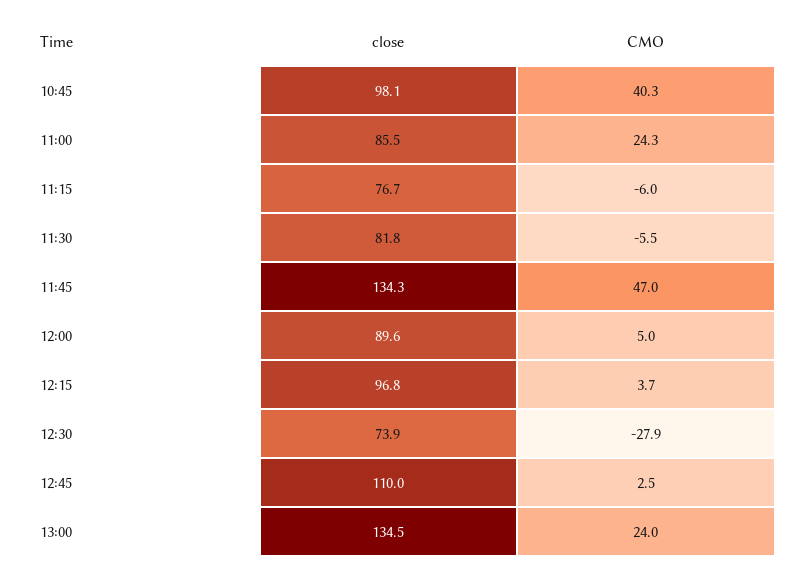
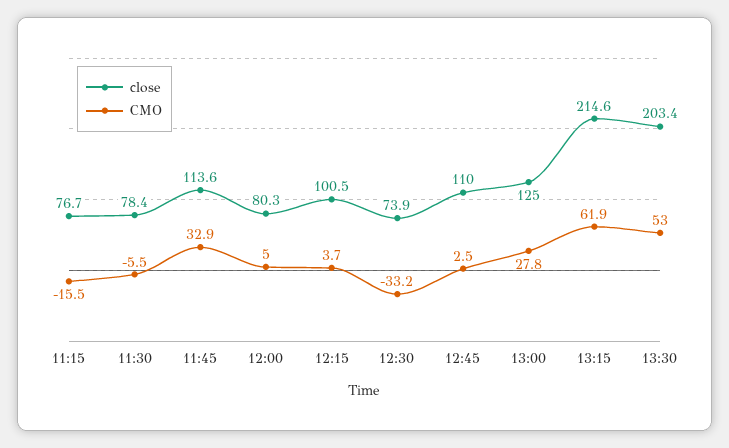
close, 10:45: 98.1 -> none
CMO, 10:45: 40.3 -> none
close, 11:00: 85.5 -> none
CMO, 11:00: 24.3 -> none
CMO, 11:15: -6 -> -15.5
close, 11:30: 81.8 -> 78.4
close, 11:45: 134.3 -> 113.6
CMO, 11:45: 47 -> 32.9
close, 12:00: 89.6 -> 80.3
close, 12:15: 96.8 -> 100.5
CMO, 12:30: -27.9 -> -33.2
close, 13:00: 134.5 -> 125
CMO, 13:00: 24 -> 27.8
close, 13:15: none -> 214.6
CMO, 13:15: none -> 61.9
close, 13:30: none -> 203.4
CMO, 13:30: none -> 53

